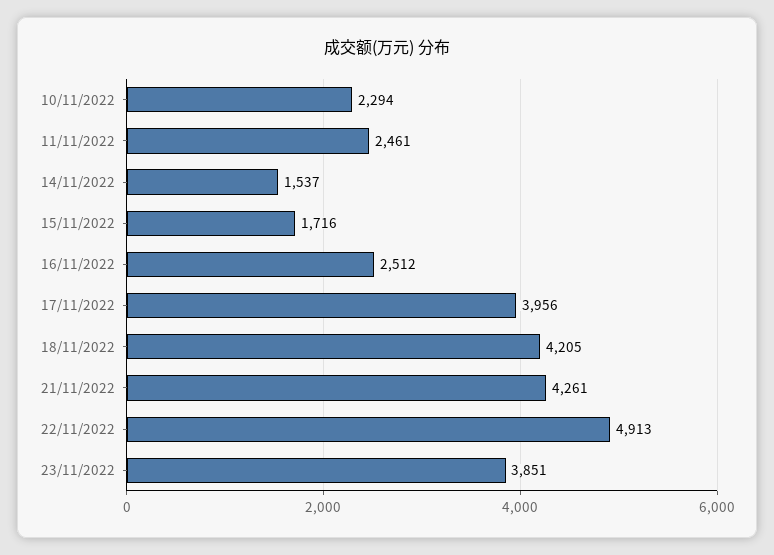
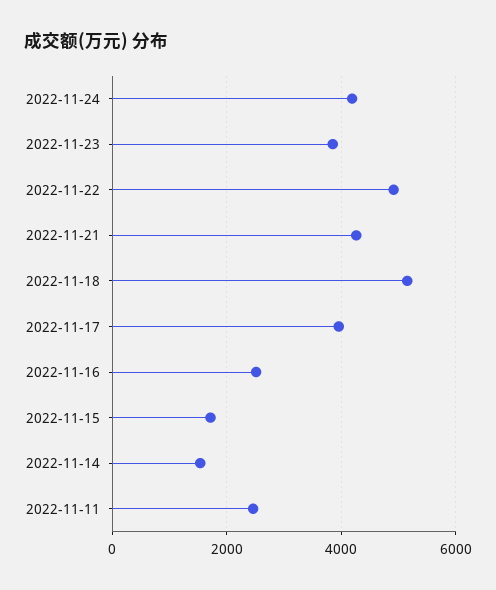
10/11/2022: 2294 -> none
18/11/2022: 4205 -> 5200
2022-11-24: none -> 4200

